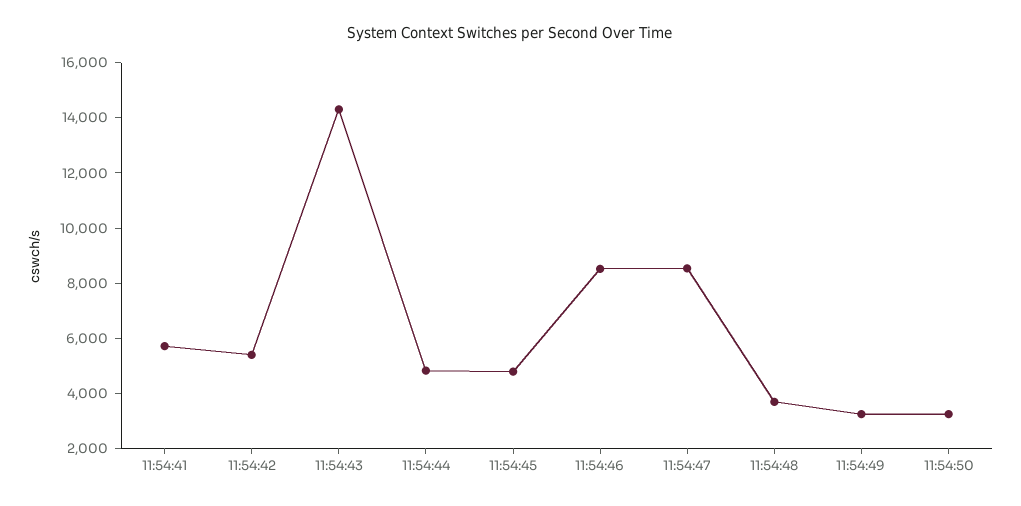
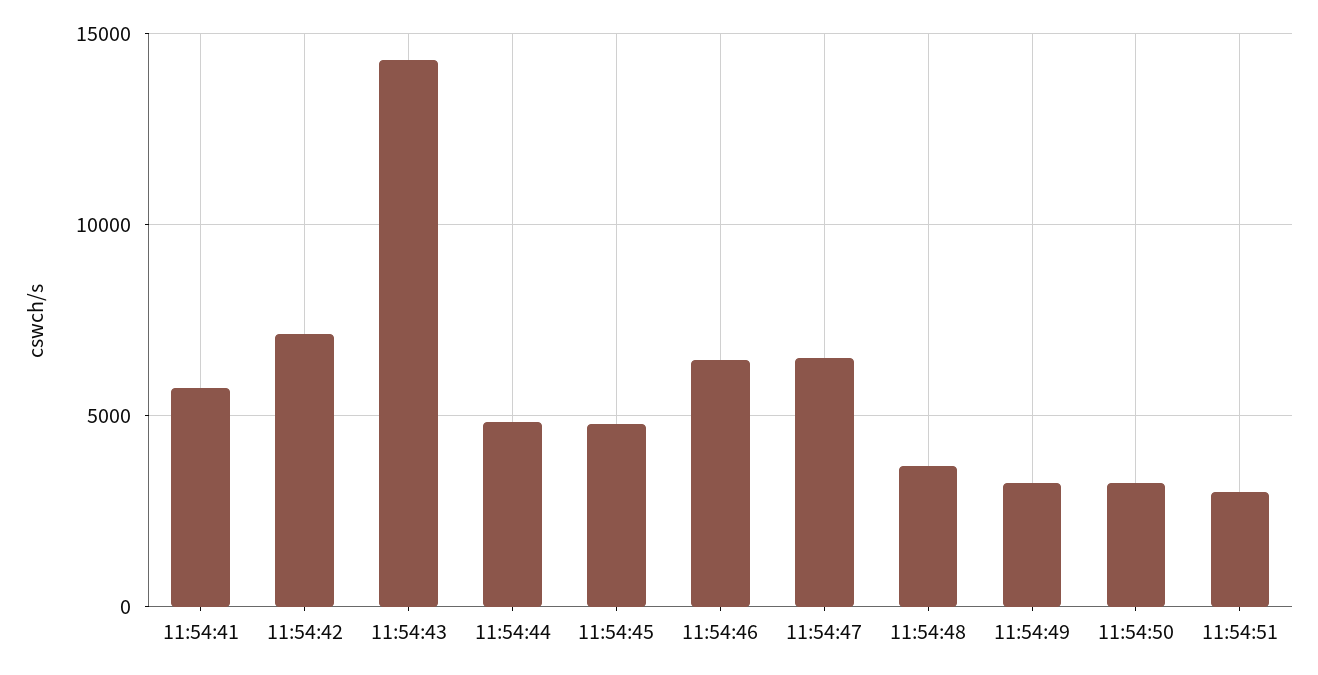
11:54:42: 5500 -> 7000
11:54:46: 8500 -> 6500
11:54:47: 8500 -> 6500
11:54:51: none -> 3000

